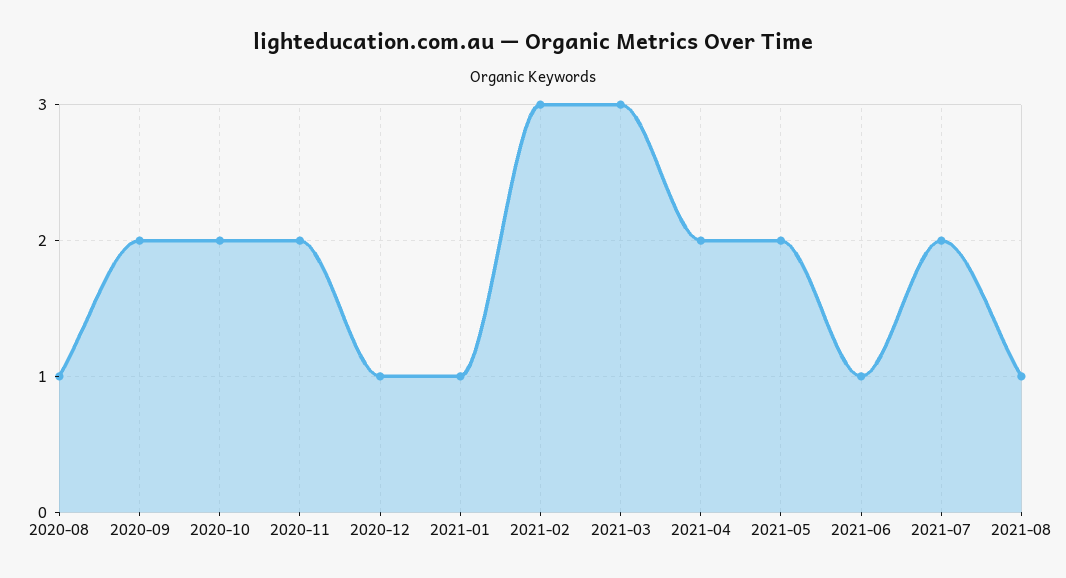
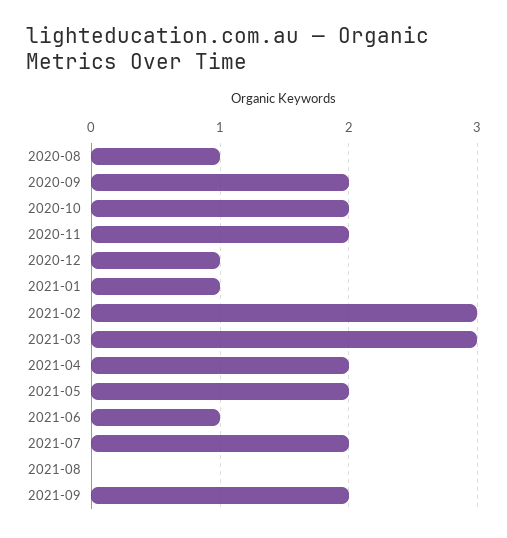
2021-08: 1 -> 0
2021-09: none -> 2

